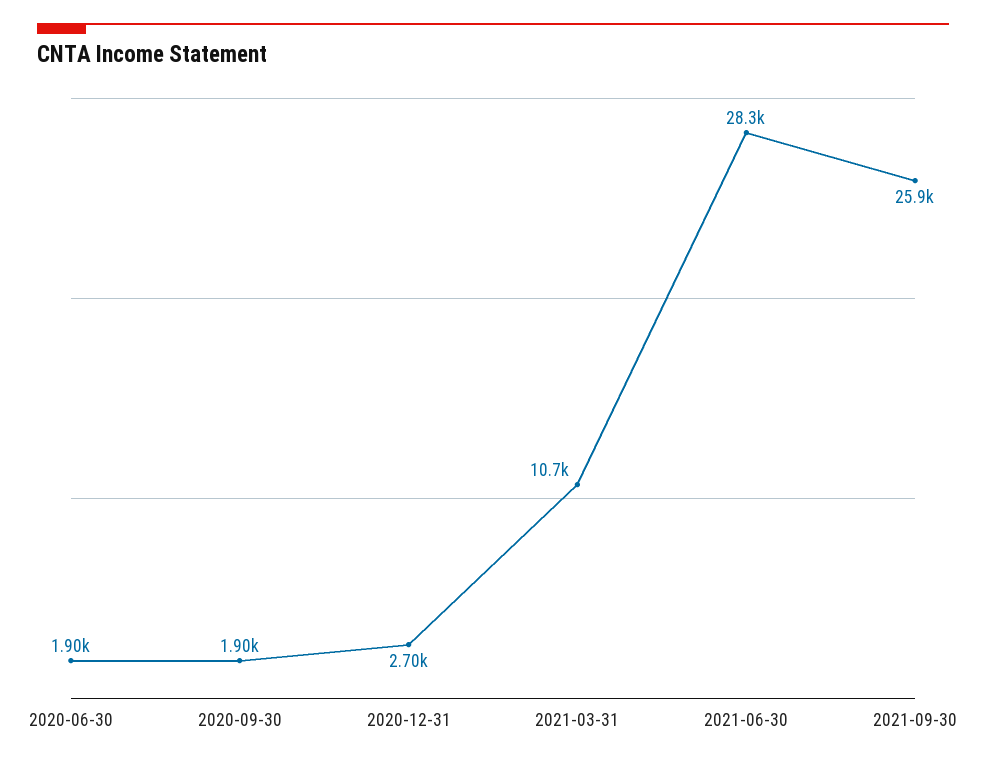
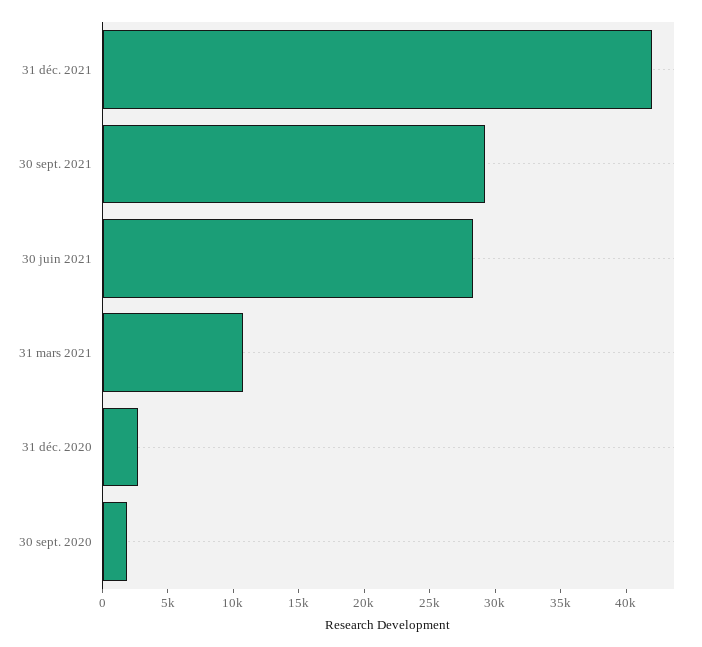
2020-06-30: 1900 -> none
2021-09-30: 25900 -> 29000
31 déc. 2021: none -> 42000

